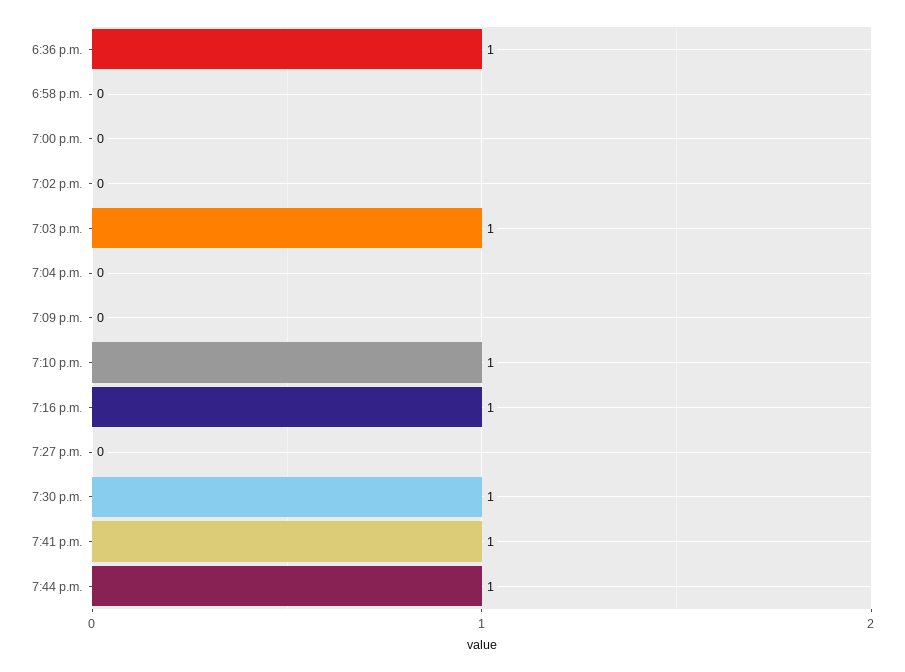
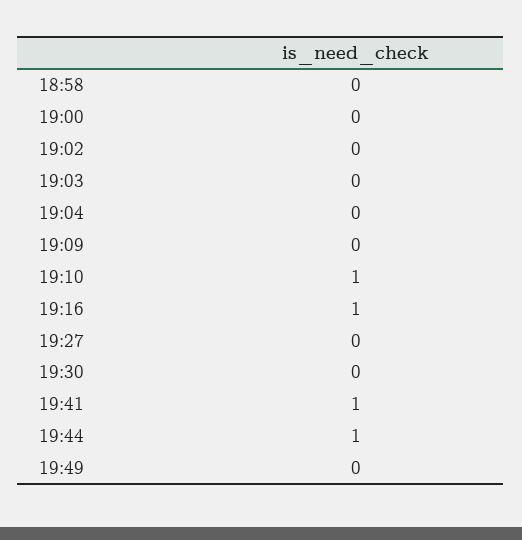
6:36 p.m.: 1 -> none
7:03 p.m.: 1 -> 0
7:30 p.m.: 1 -> 0
19:49: none -> 0

